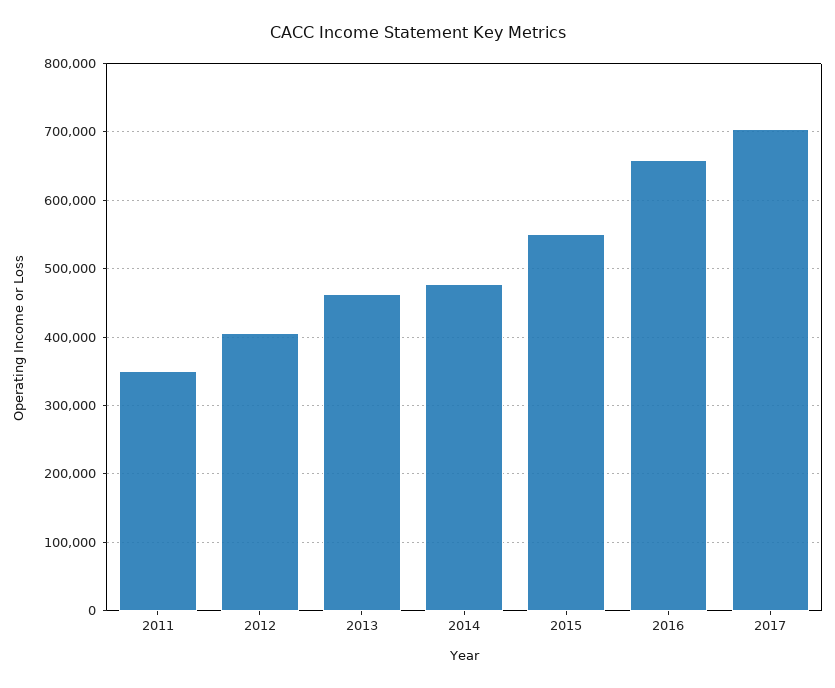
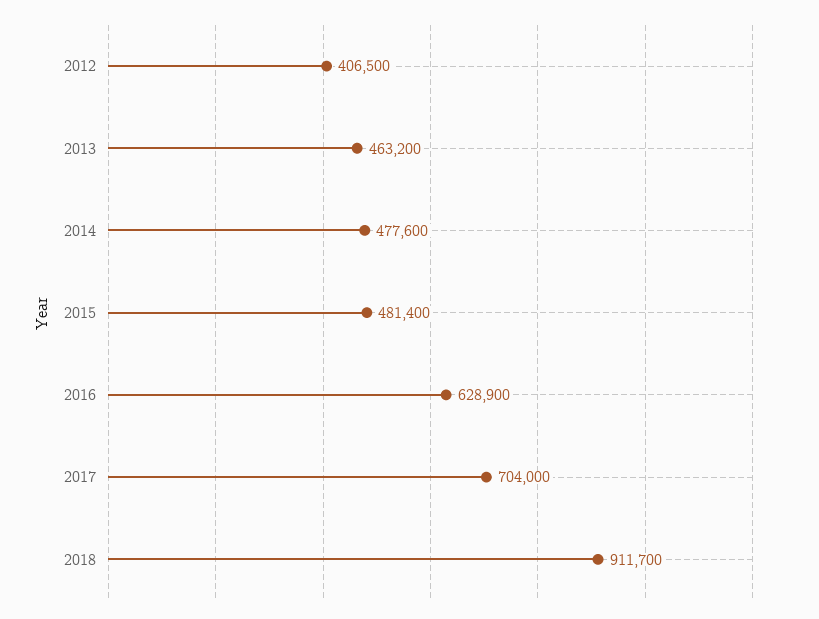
2011: 350000 -> none
2015: 550000 -> 481400
2016: 660000 -> 628900
2018: none -> 911700

